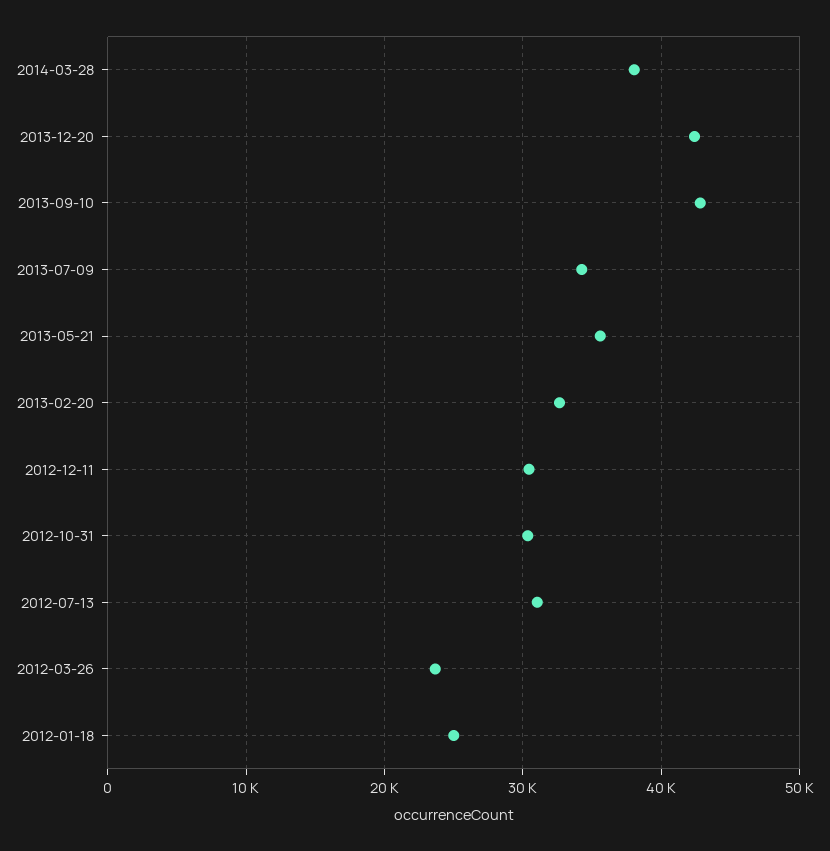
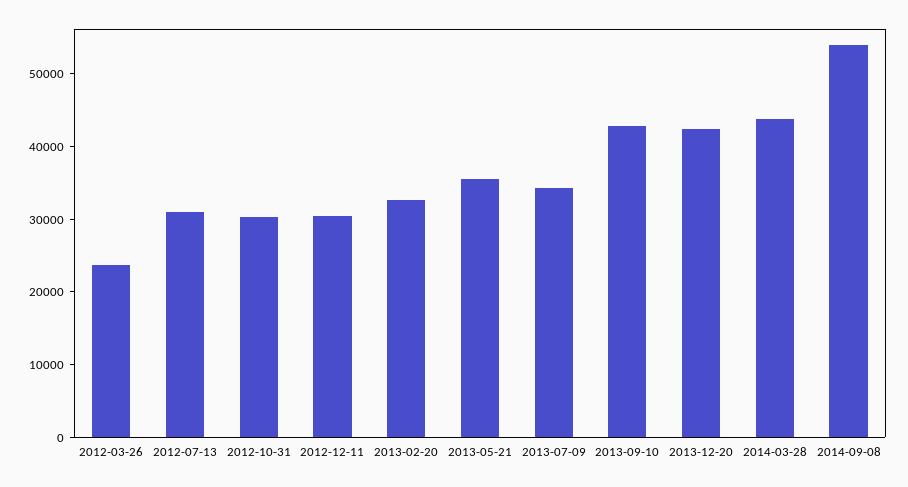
2014-03-28: 38000 -> 44000
2012-01-18: 25000 -> none
2014-09-08: none -> 54000

